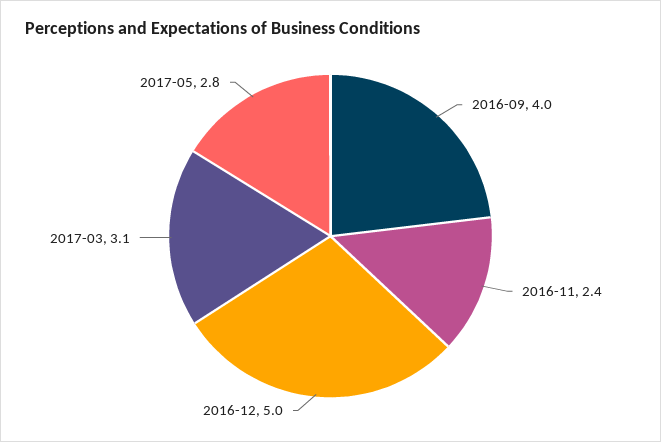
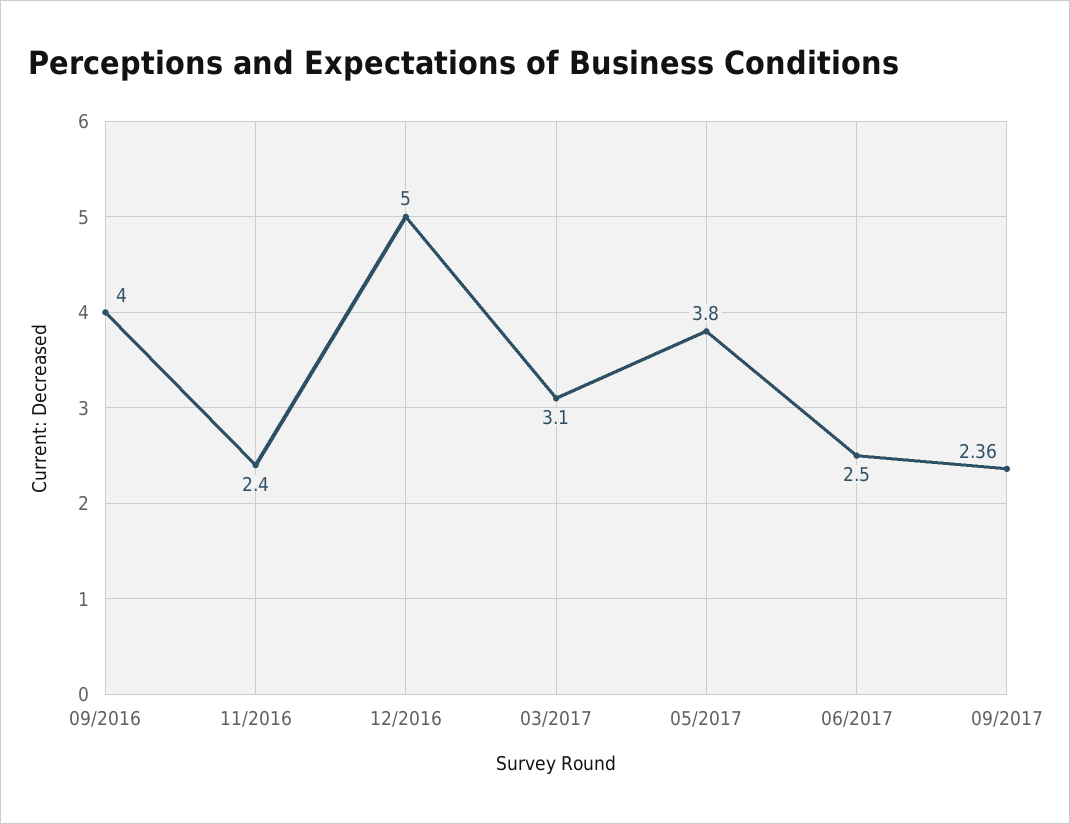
2017-05: 2.8 -> 3.8
06/2017: none -> 2.5
09/2017: none -> 2.36

